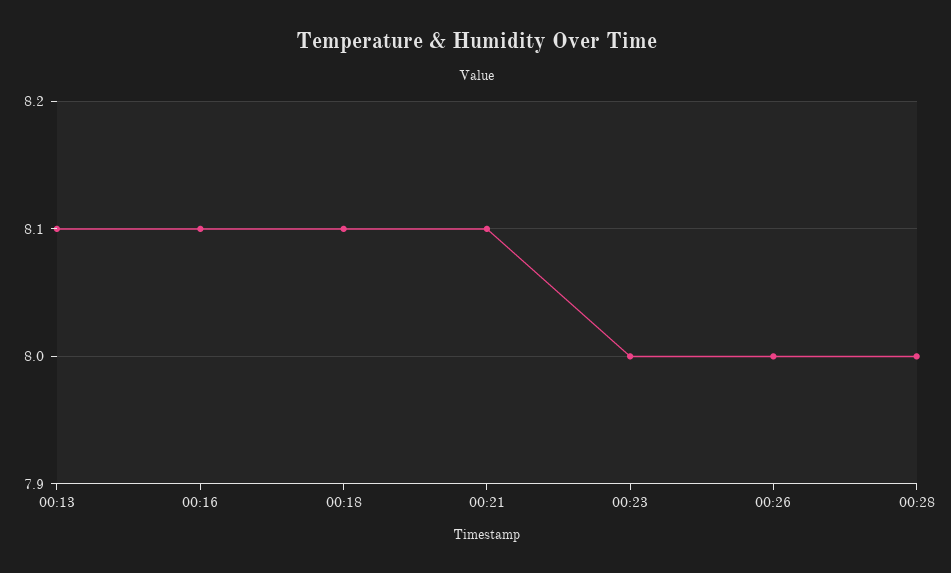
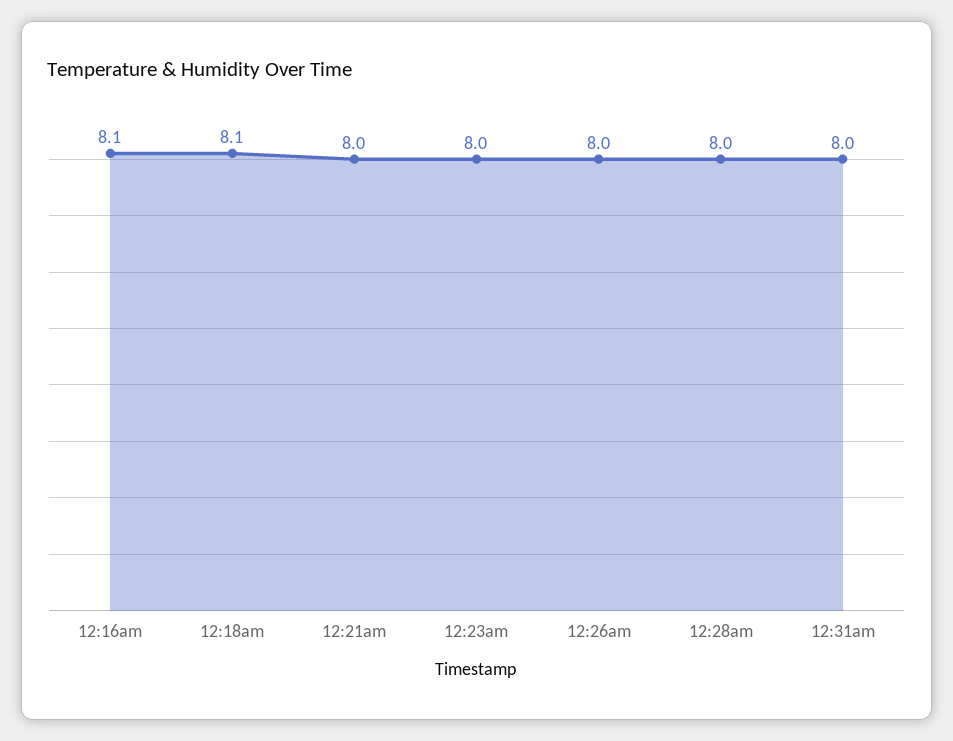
00:13: 8.1 -> none
00:21: 8.1 -> 8
12:31am: none -> 8

